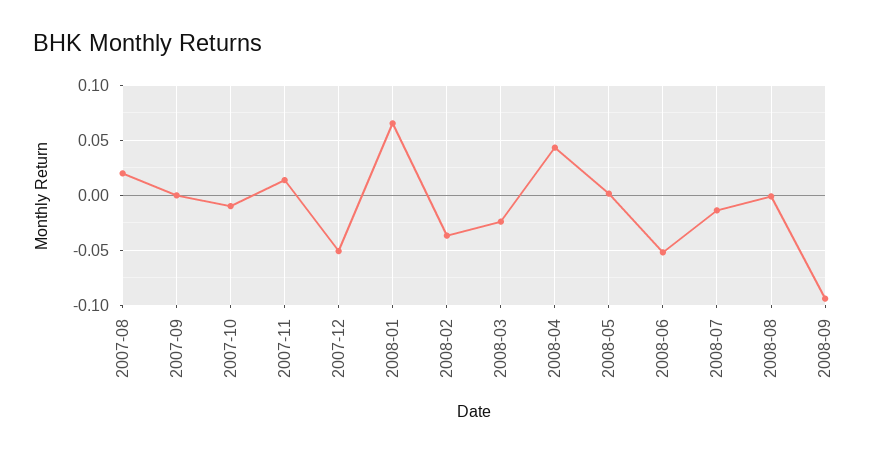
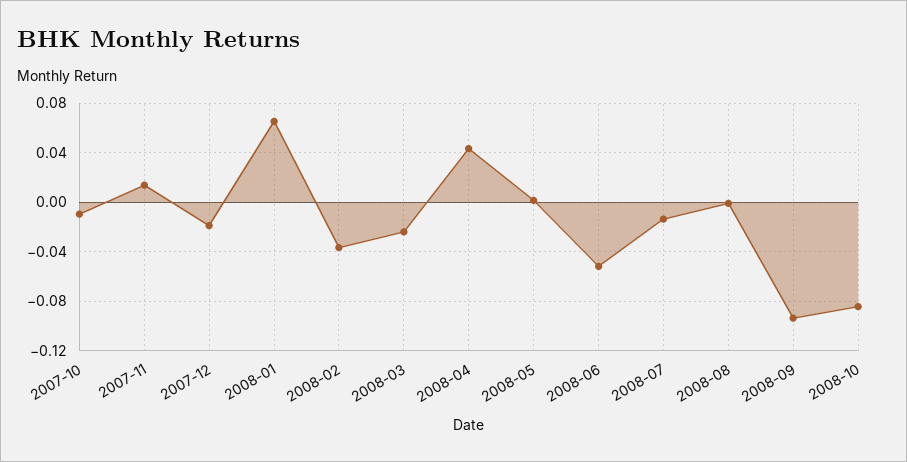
2007-08: 0.02 -> none
2007-09: 0 -> none
2007-12: -0.05 -> -0.02
2008-10: none -> -0.085

